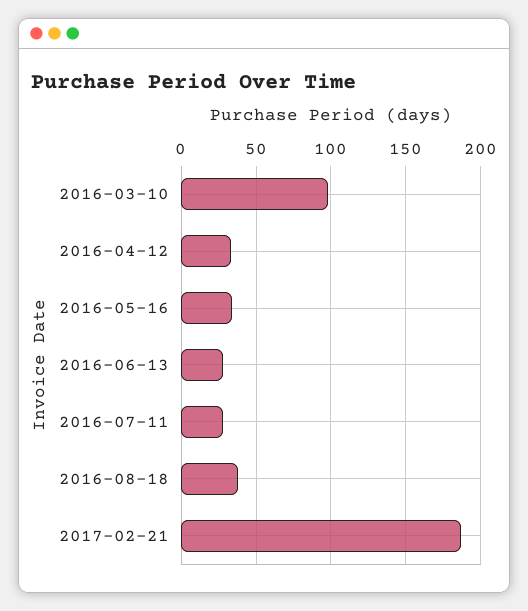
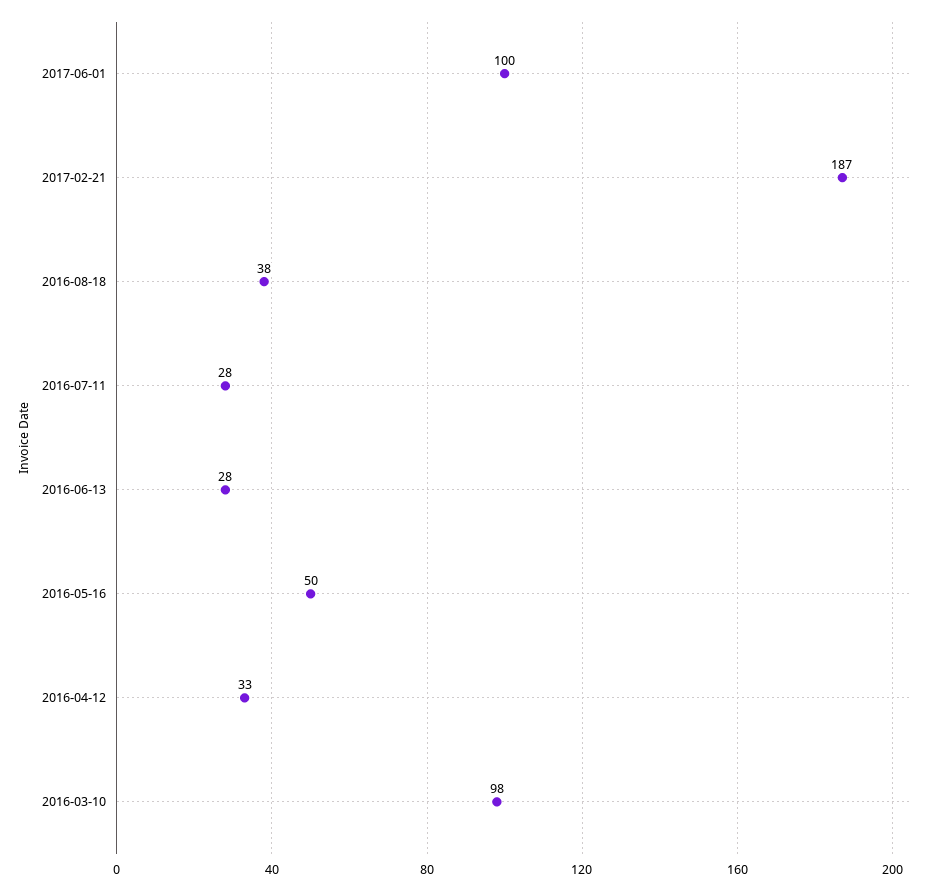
2016-05-16: 35 -> 50
2017-06-01: none -> 100

